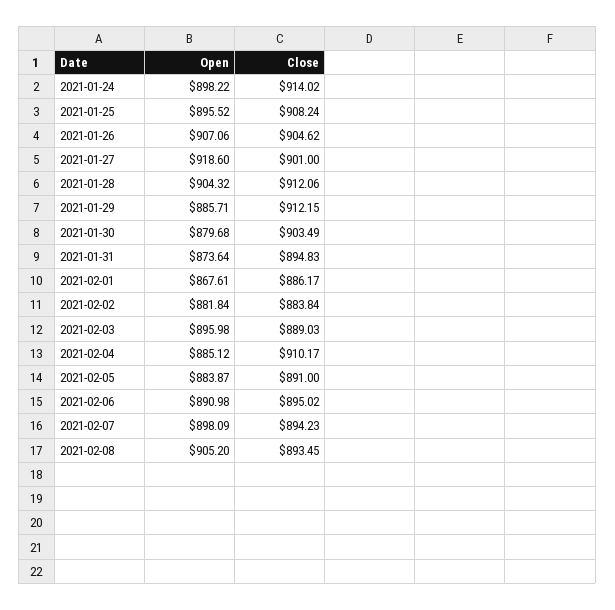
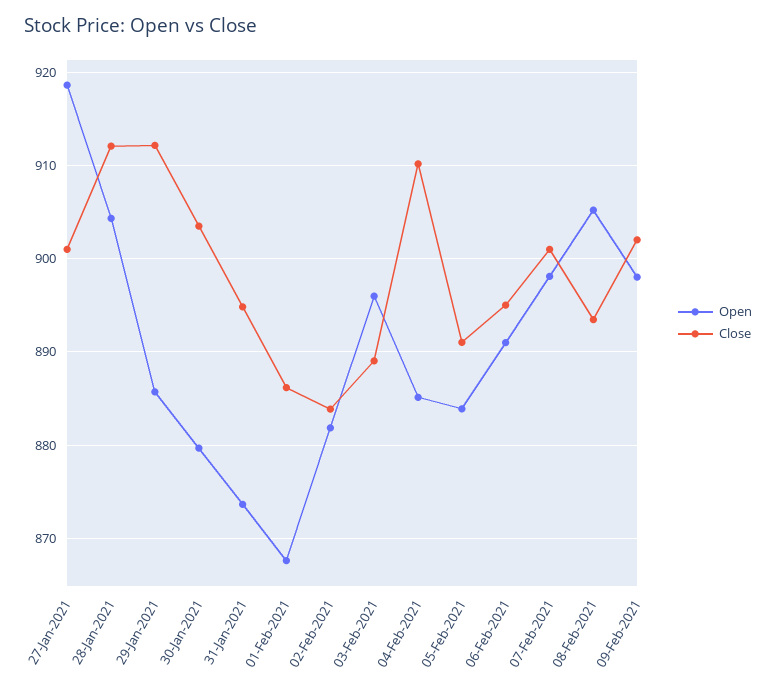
Open, 2021-01-24: 898.22 -> none
Close, 2021-01-24: 914.02 -> none
Open, 2021-01-25: 895.52 -> none
Close, 2021-01-25: 908.24 -> none
Open, 2021-01-26: 907.06 -> none
Close, 2021-01-26: 904.62 -> none
Close, 2021-02-07: 894.23 -> 901
Open, 09-Feb-2021: none -> 898
Close, 09-Feb-2021: none -> 902

